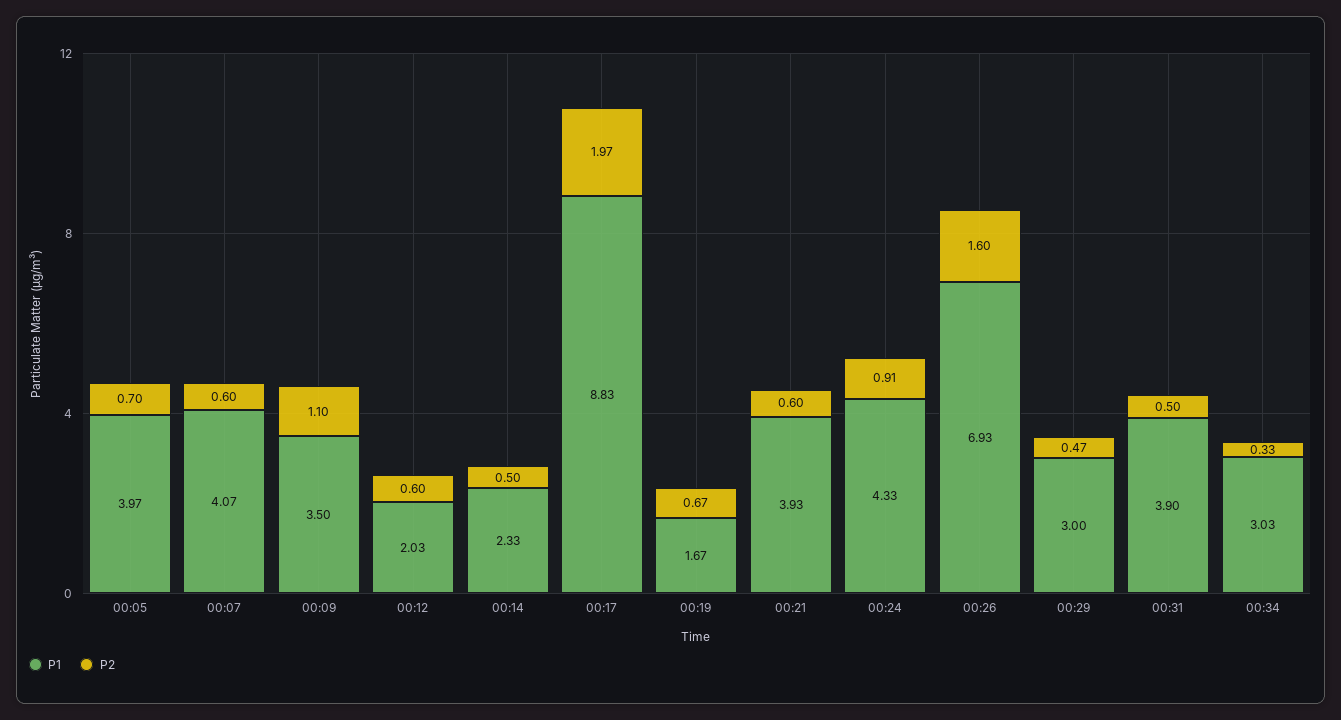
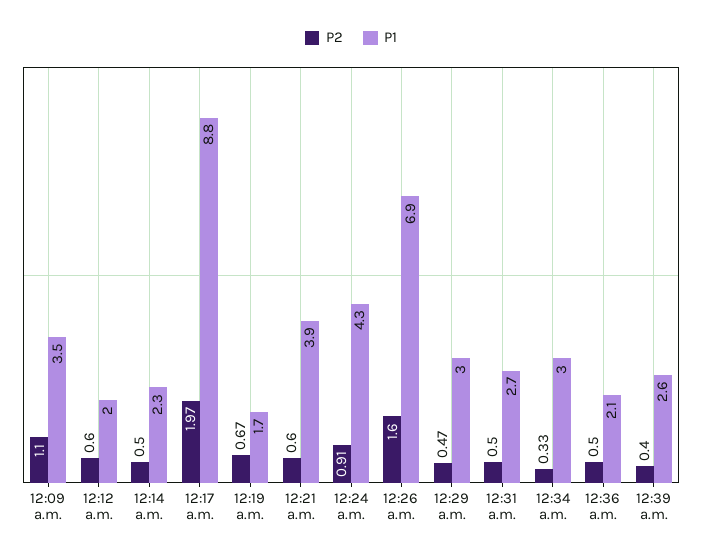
P1, 00:05: 3.97 -> none
P2, 00:05: 0.7 -> none
P1, 00:07: 4.07 -> none
P2, 00:07: 0.6 -> none
P1, 00:31: 3.9 -> 2.7
P2, 12:36 a.m.: none -> 0.5
P1, 12:36 a.m.: none -> 2.1
P2, 12:39 a.m.: none -> 0.4
P1, 12:39 a.m.: none -> 2.6

